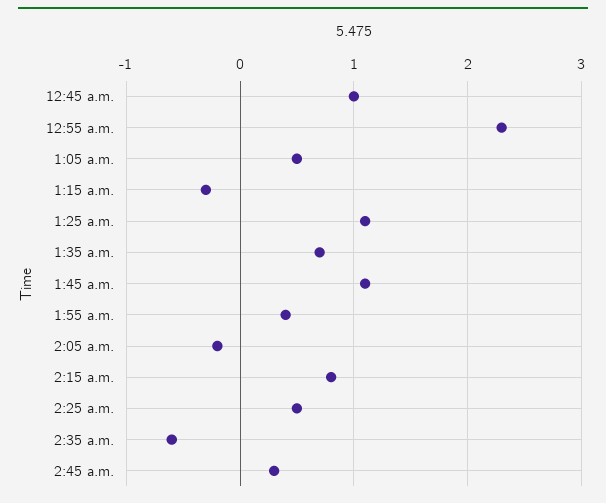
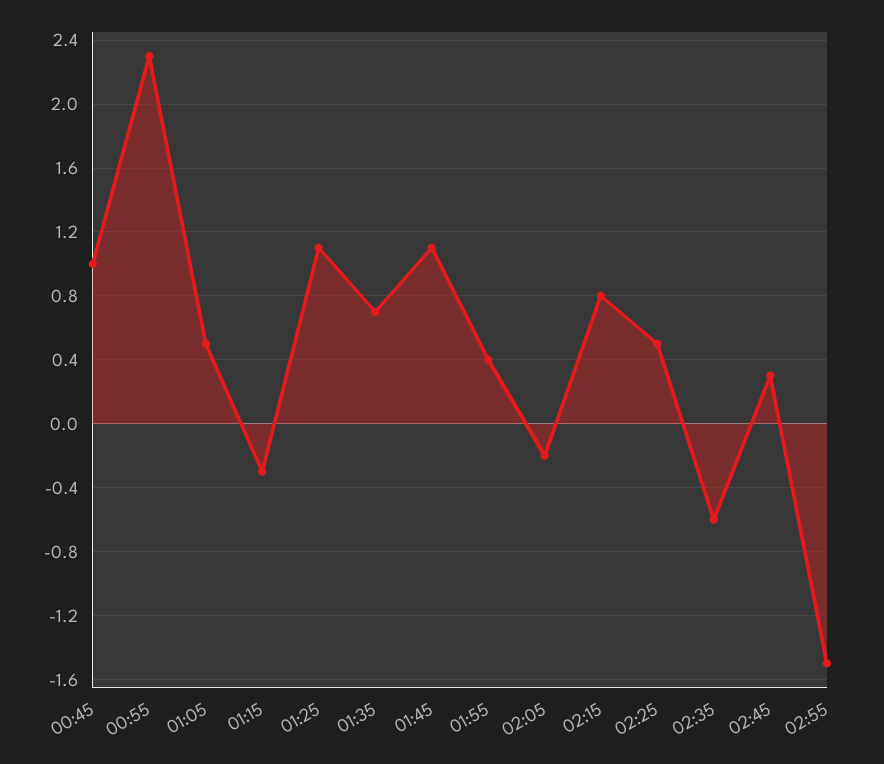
02:55: none -> -1.5

